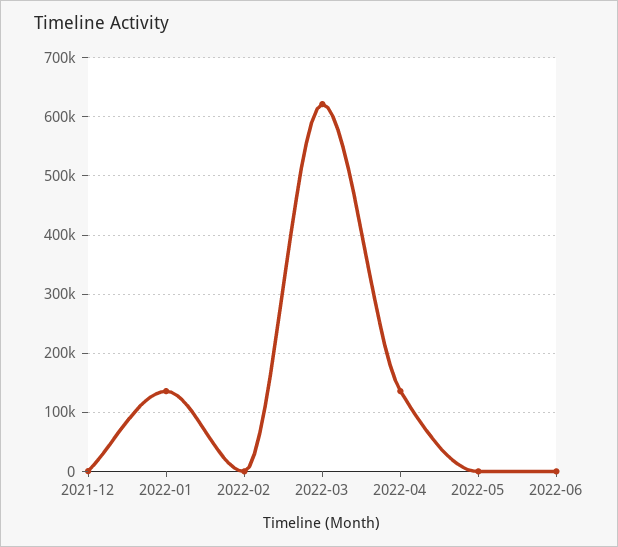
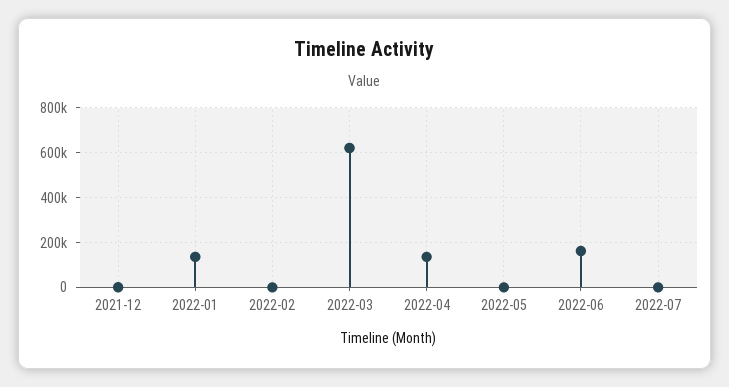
2022-06: 0 -> 150000
2022-07: none -> 0

